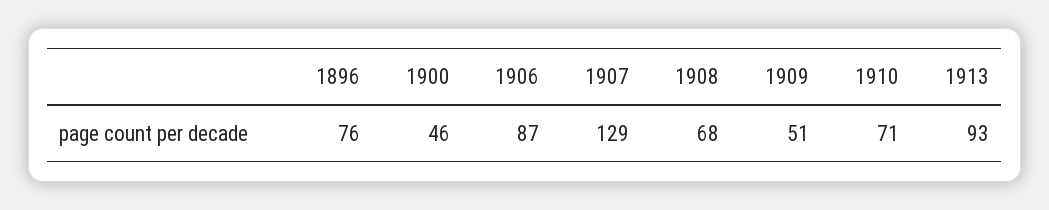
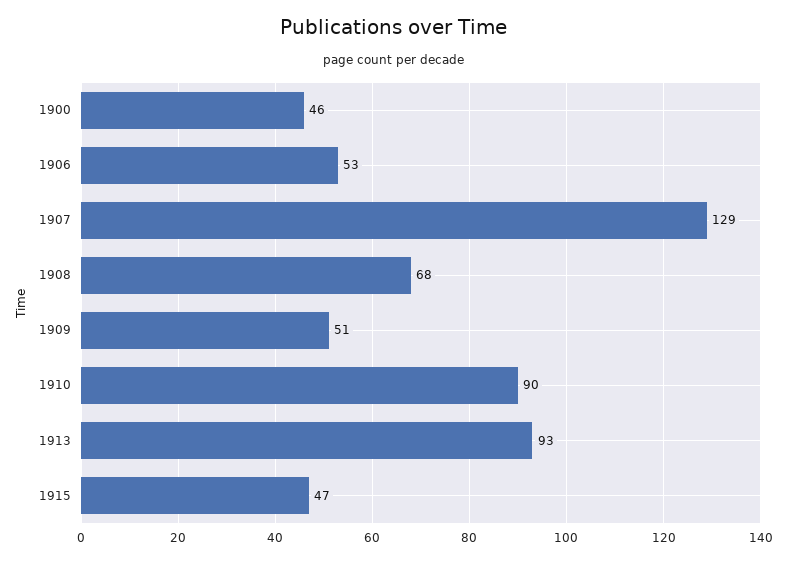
1896: 76 -> none
1906: 87 -> 53
1910: 71 -> 90
1915: none -> 47

